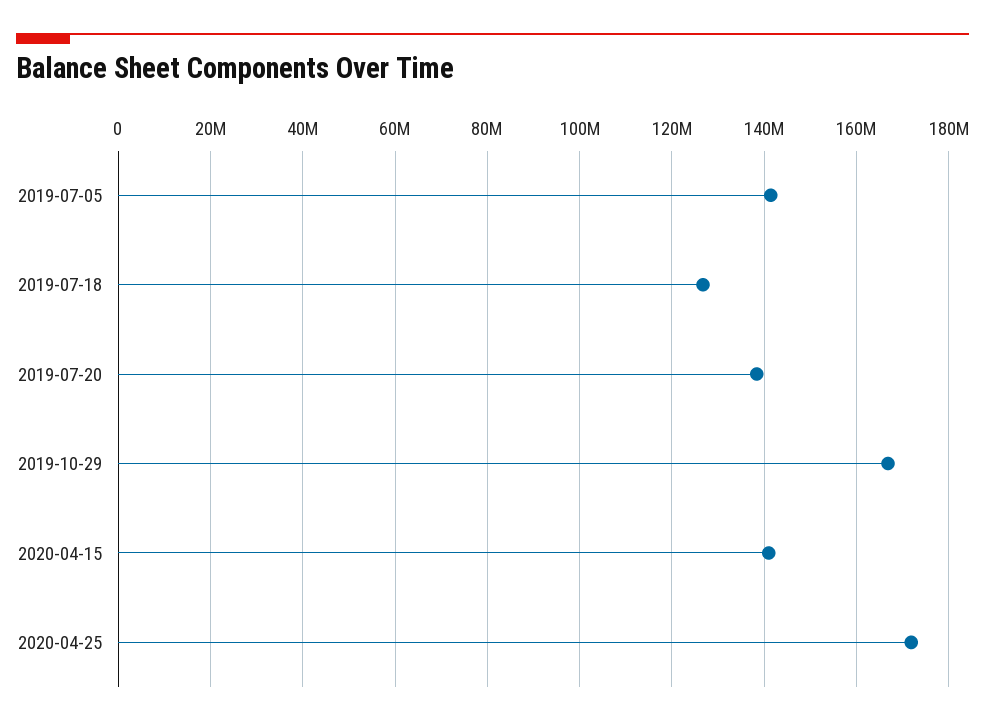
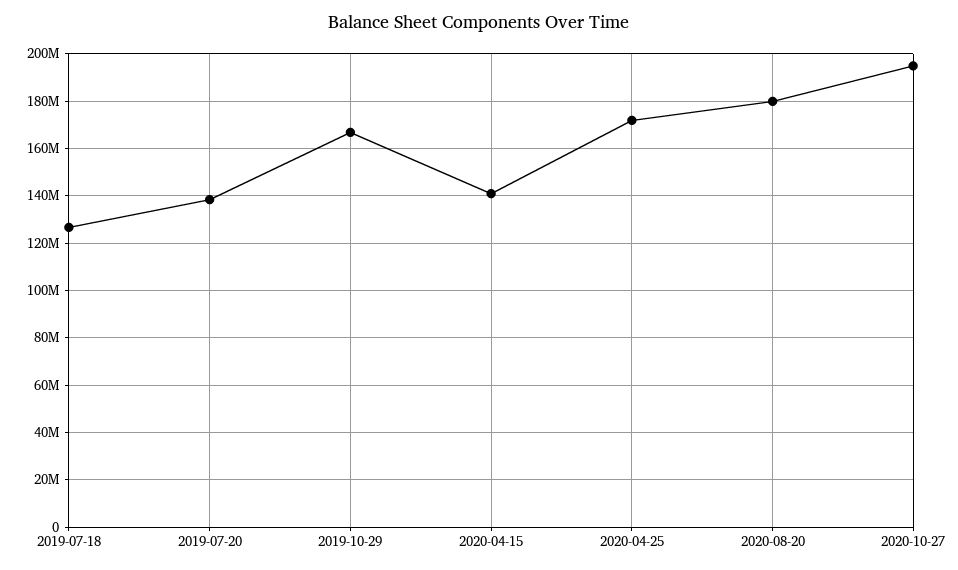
2019-07-05: 142000000 -> none
2020-08-20: none -> 180000000
2020-10-27: none -> 195000000

